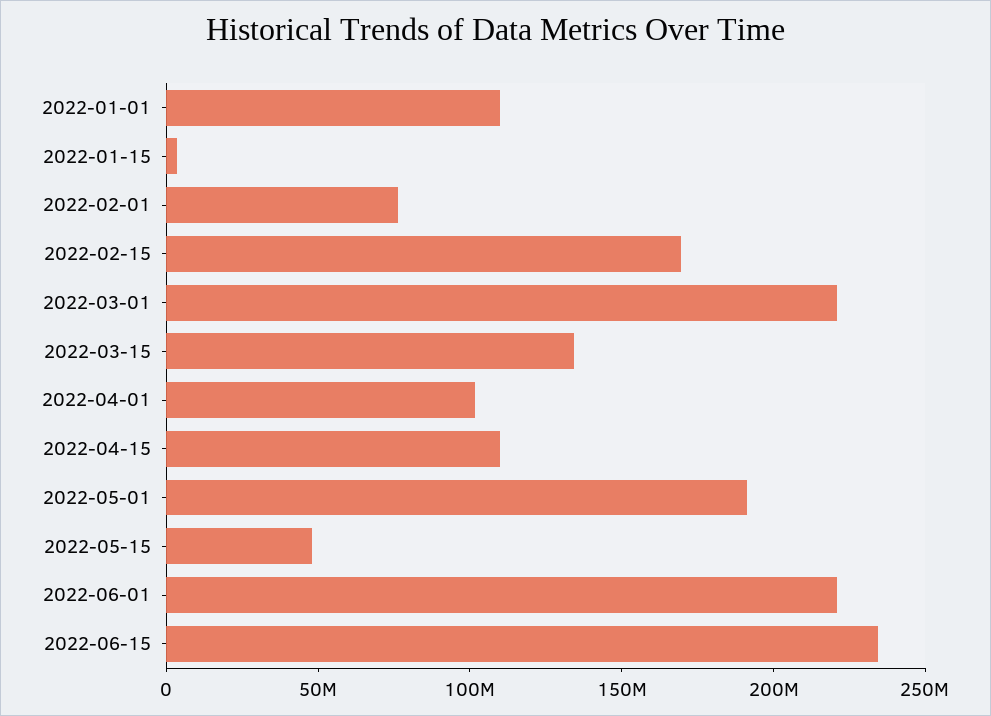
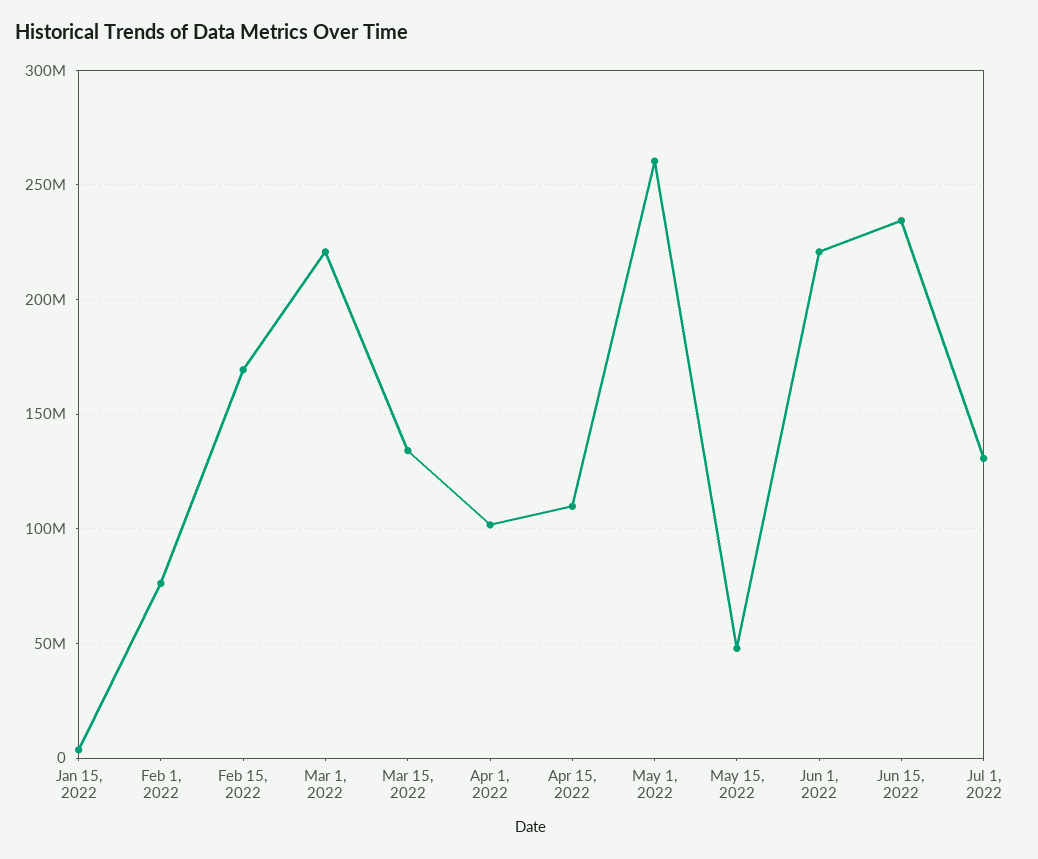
2022-01-01: 110000000 -> none
2022-05-01: 190000000 -> 260000000
Jul 1, 2022: none -> 130000000

